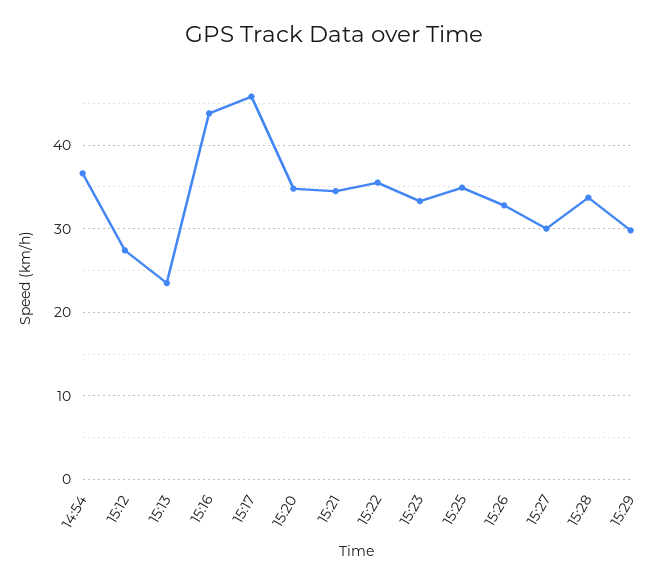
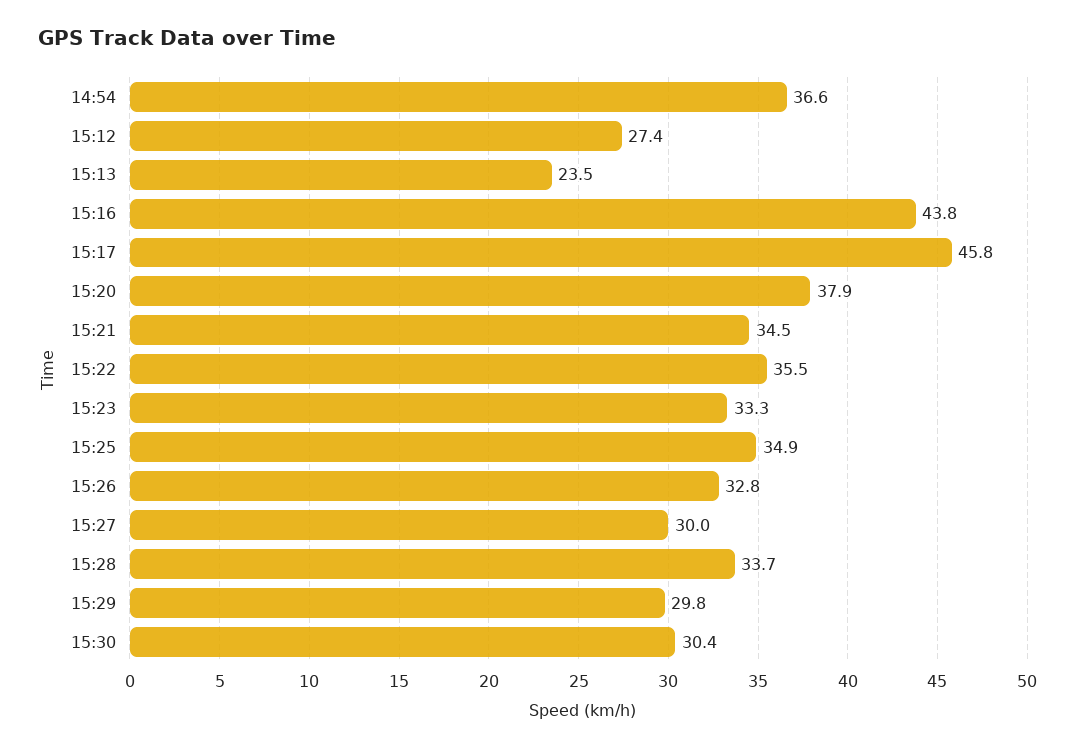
15:20: 35 -> 37.9
15:30: none -> 30.4

